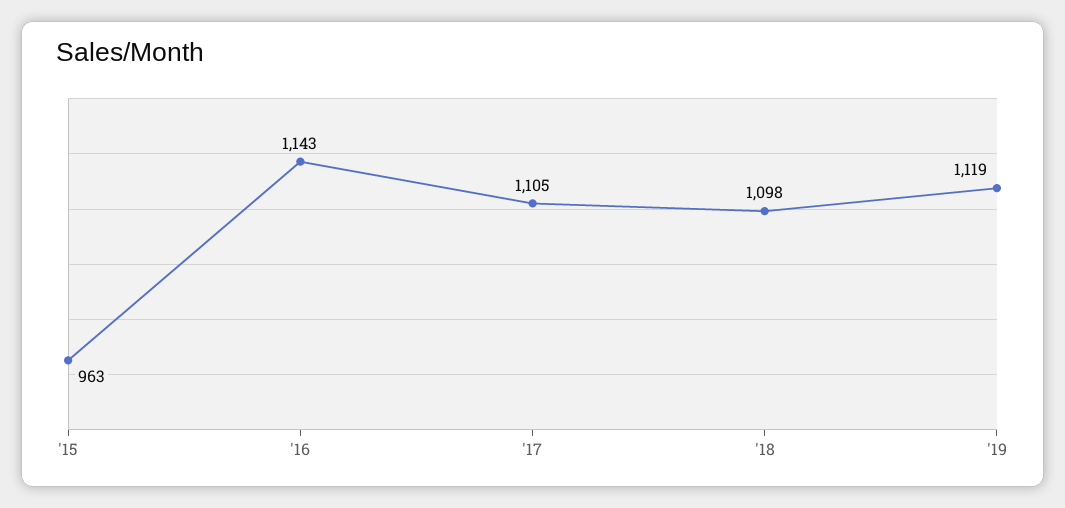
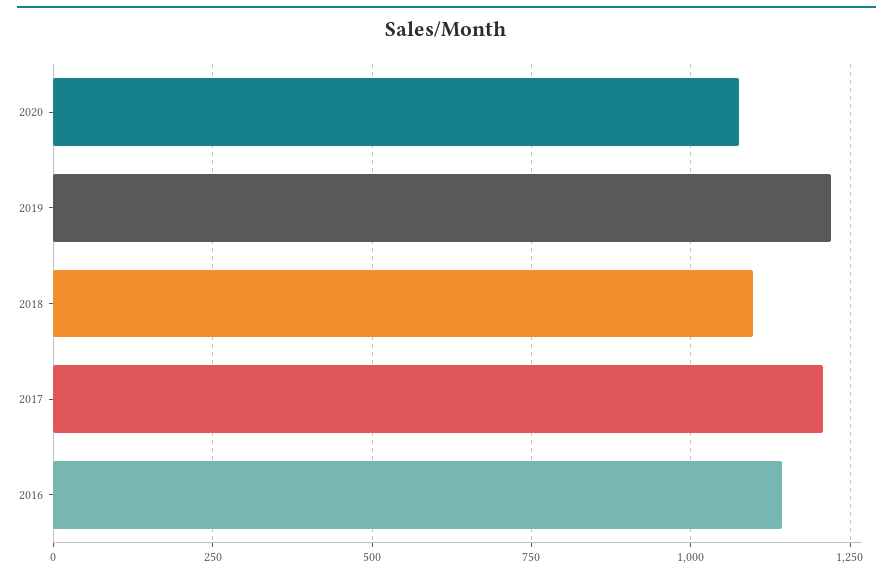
'15: 963 -> none
'17: 1105 -> 1200
'19: 1119 -> 1225
2020: none -> 1075

